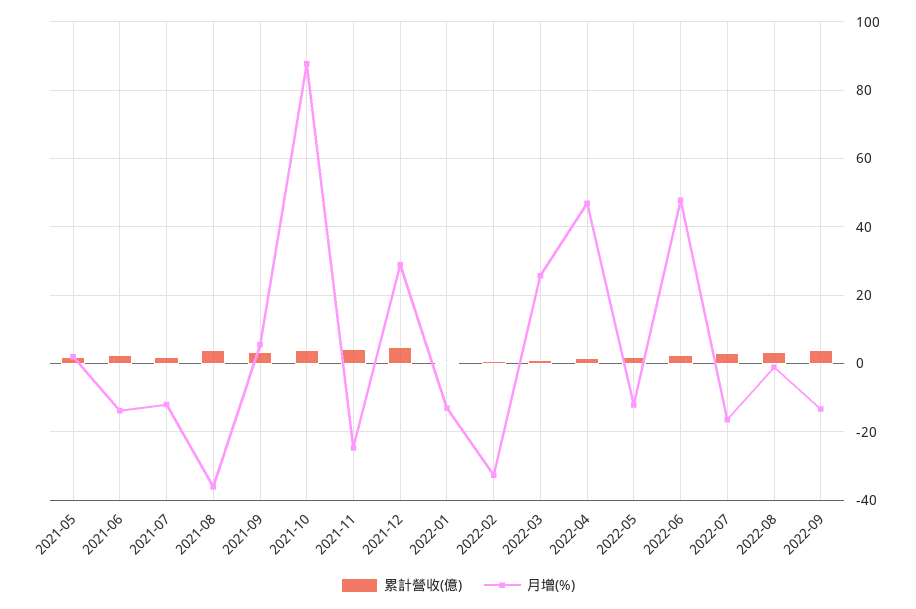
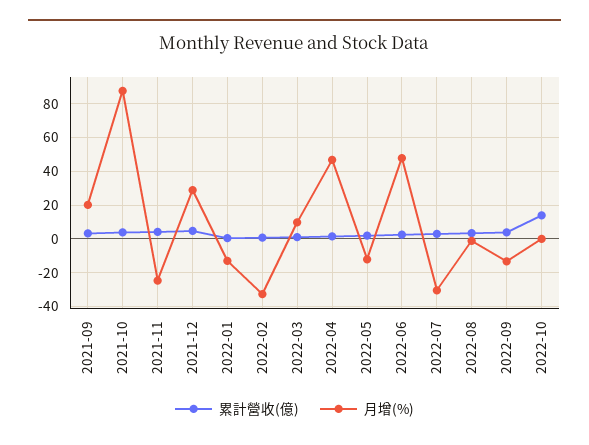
累計營收(億), 2021-05: 2 -> none
月增(%), 2021-05: 2 -> none
累計營收(億), 2021-06: 2 -> none
月增(%), 2021-06: -14 -> none
累計營收(億), 2021-07: 2 -> none
月增(%), 2021-07: -12 -> none
累計營收(億), 2021-08: 4 -> none
月增(%), 2021-08: -36 -> none
月增(%), 2021-09: 6 -> 20
月增(%), 2022-03: 26 -> 10
月增(%), 2022-07: -16 -> -30
累計營收(億), 2022-10: none -> 15
月增(%), 2022-10: none -> 0

